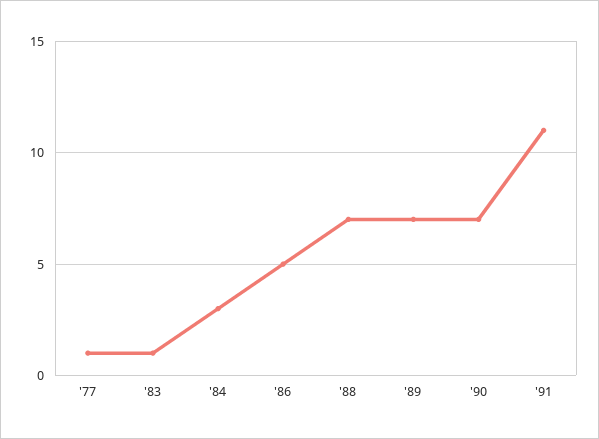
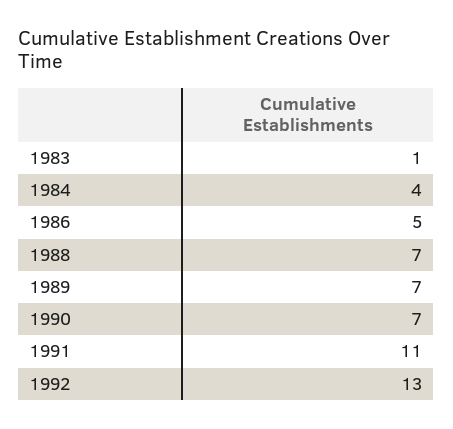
'77: 1 -> none
'84: 3 -> 4
1992: none -> 13

